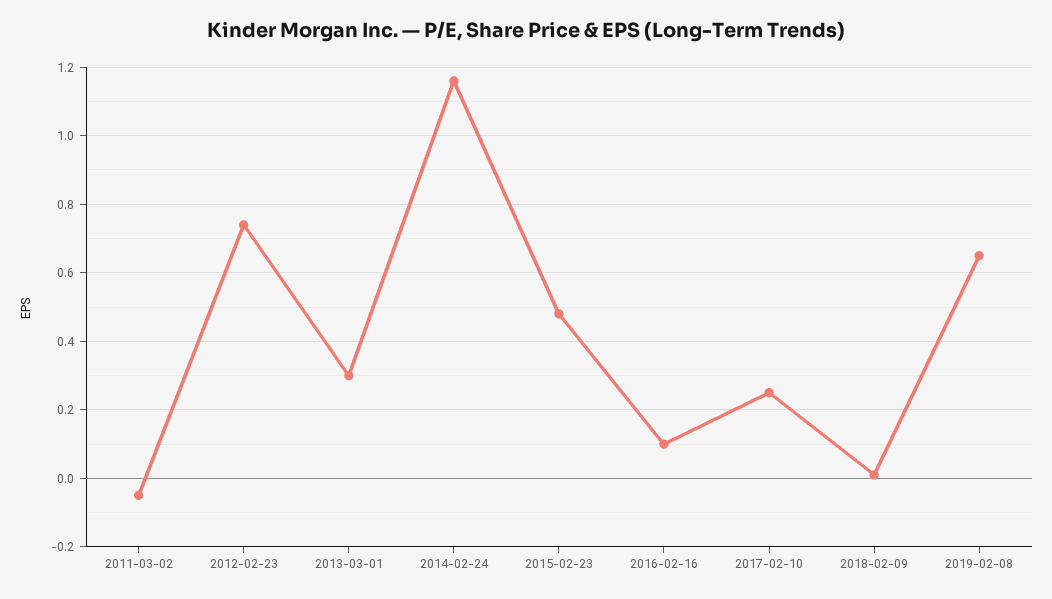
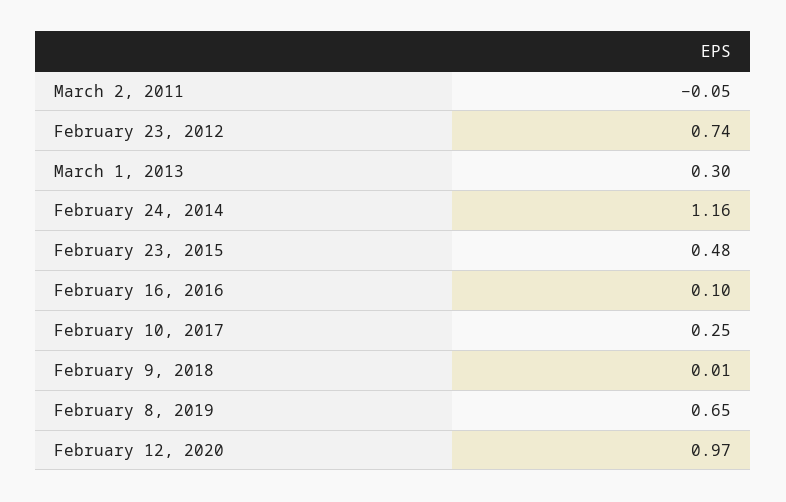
February 12, 2020: none -> 0.97

